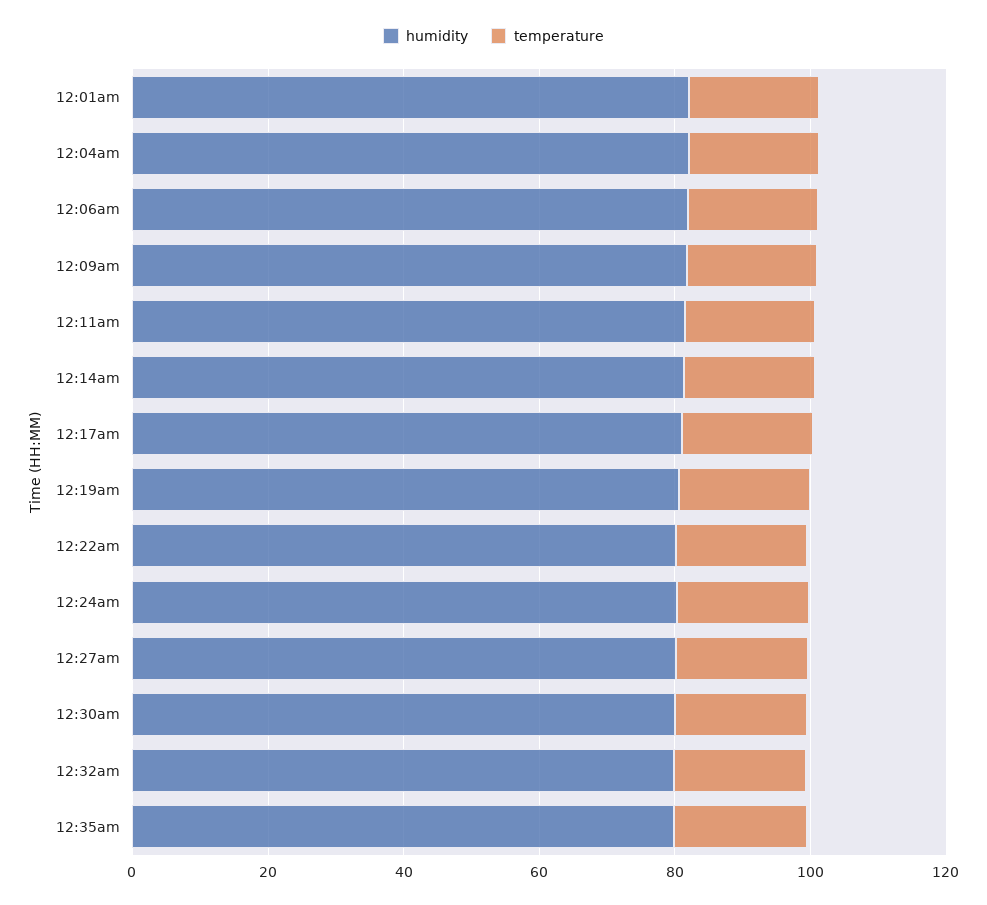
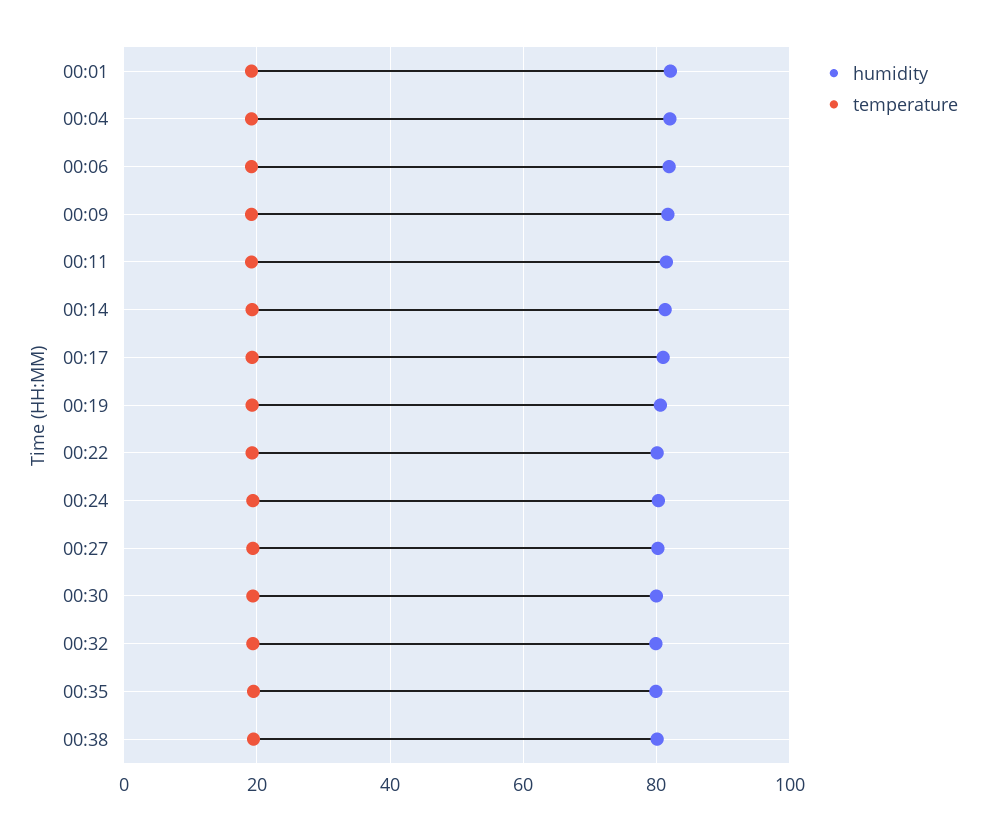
humidity, 00:38: none -> 80
temperature, 00:38: none -> 20

